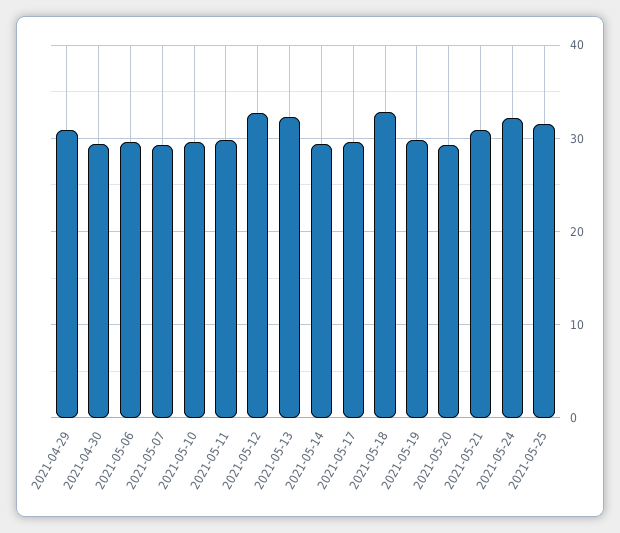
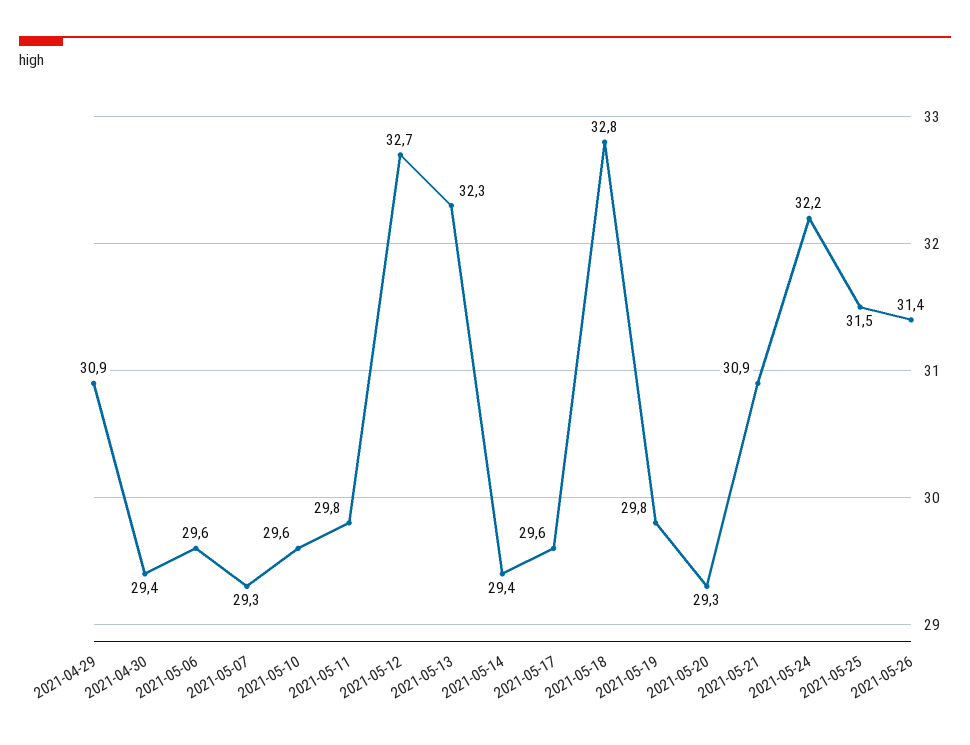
2021-05-26: none -> 31.4

